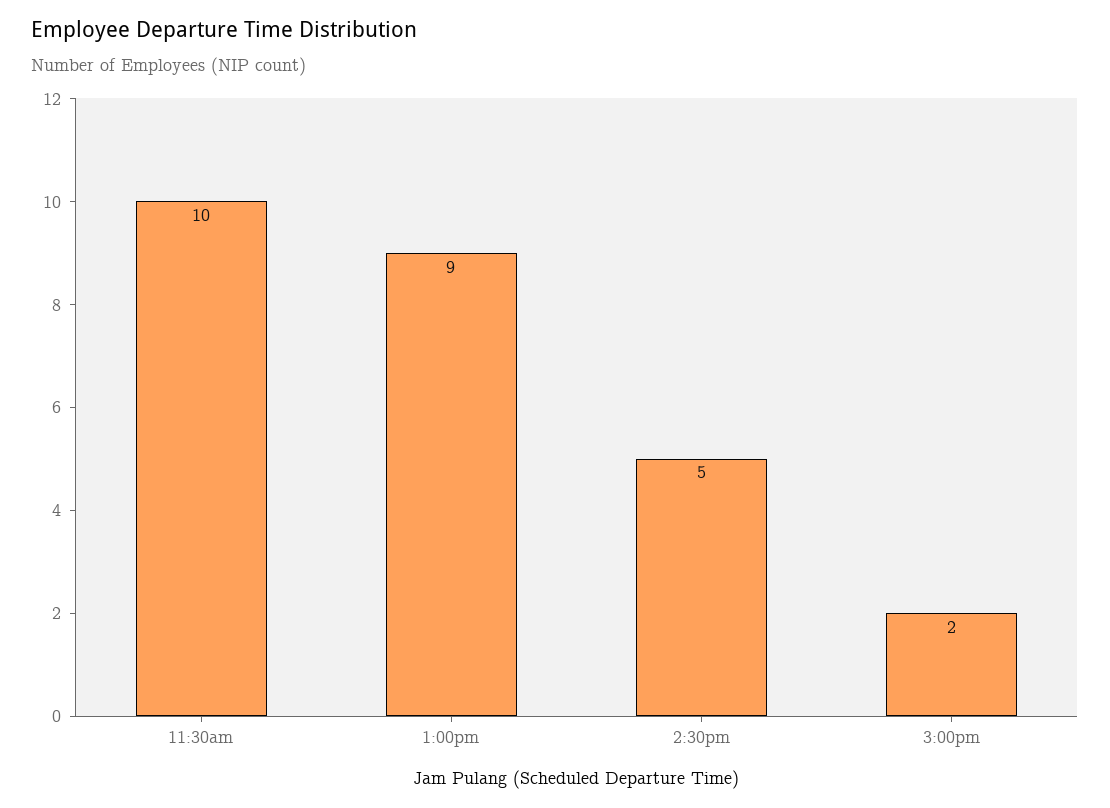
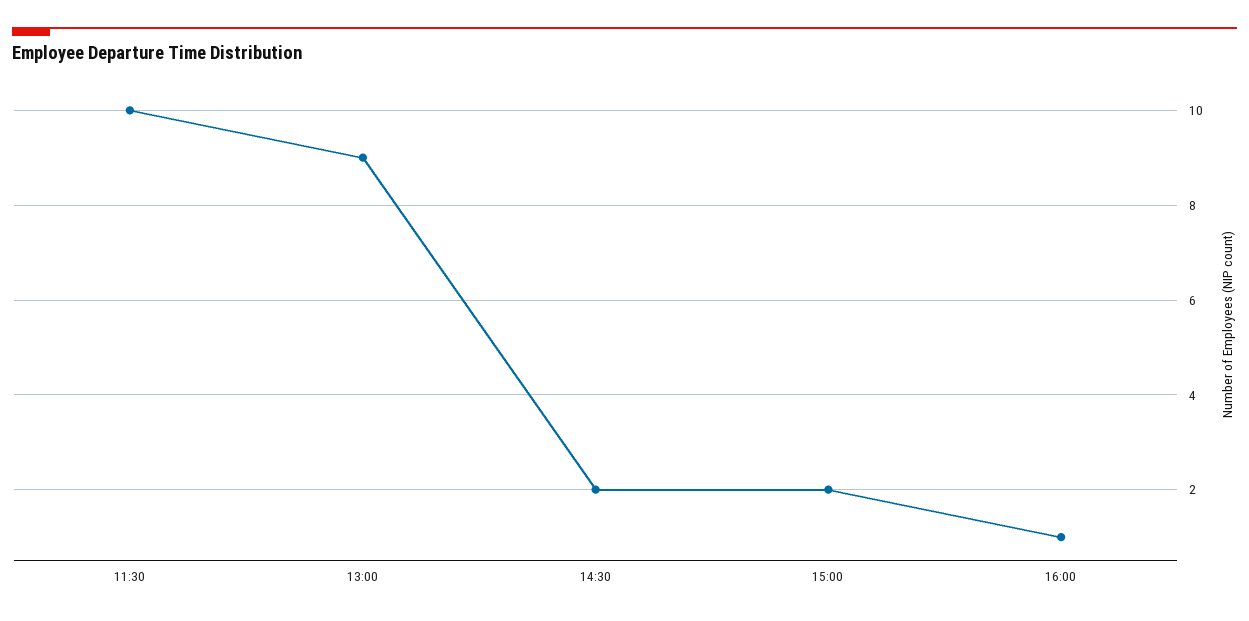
2:30pm: 5 -> 2
16:00: none -> 1

